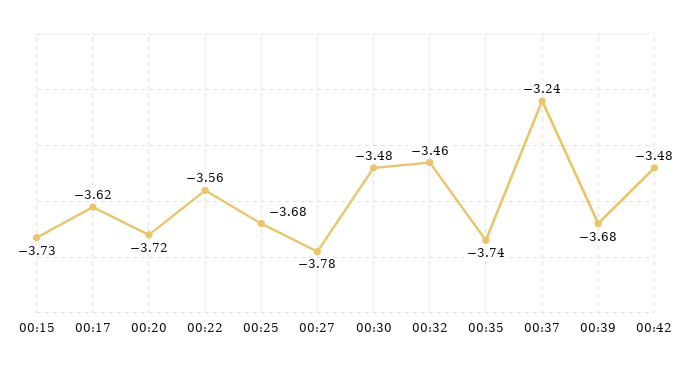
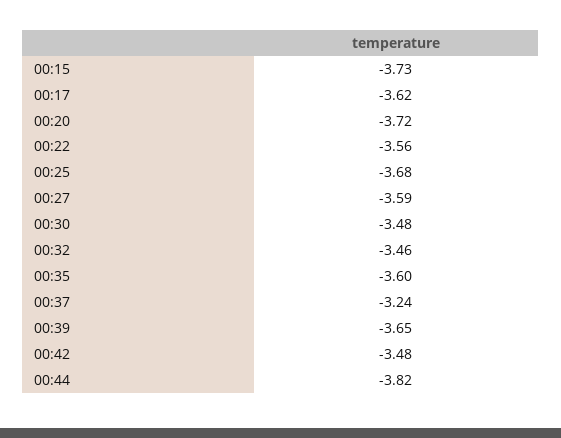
00:27: -3.78 -> -3.59
00:35: -3.74 -> -3.6
00:39: -3.68 -> -3.65
00:44: none -> -3.82

